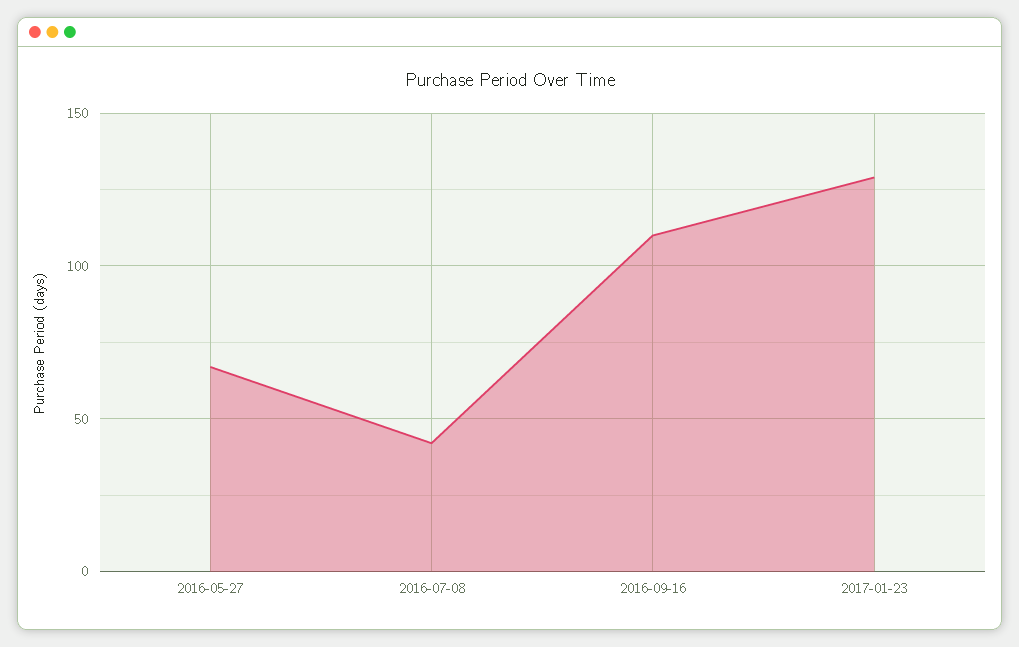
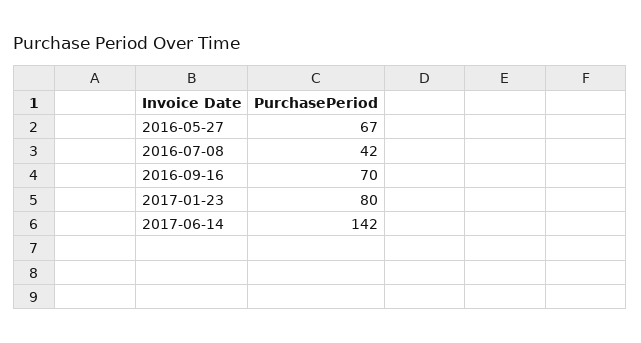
2016-09-16: 110 -> 70
2017-01-23: 130 -> 80
2017-06-14: none -> 142

